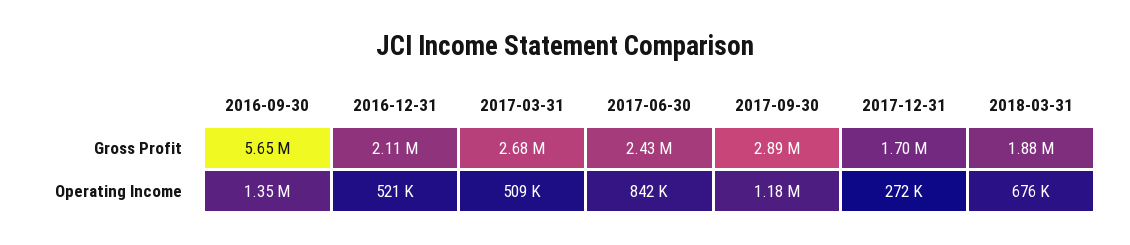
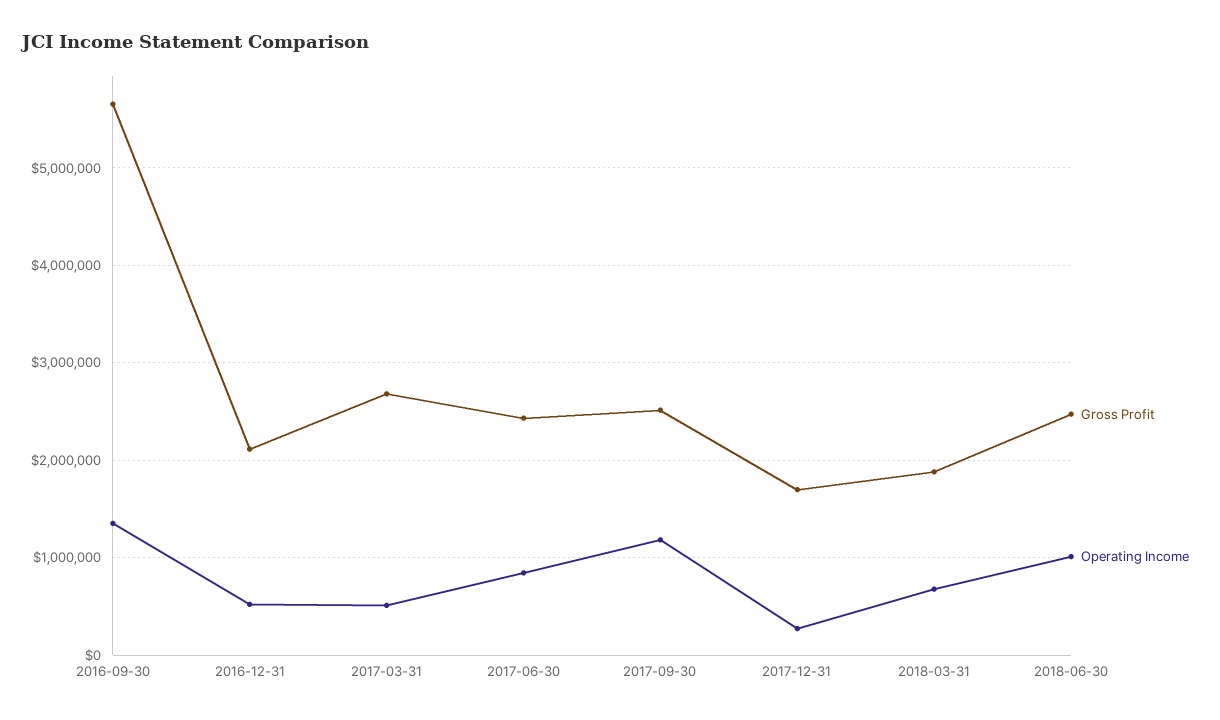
Gross Profit, 2017-09-30: 2890000 -> 2500000
Gross Profit, 2018-06-30: none -> 2500000
Operating Income, 2018-06-30: none -> 1000000

